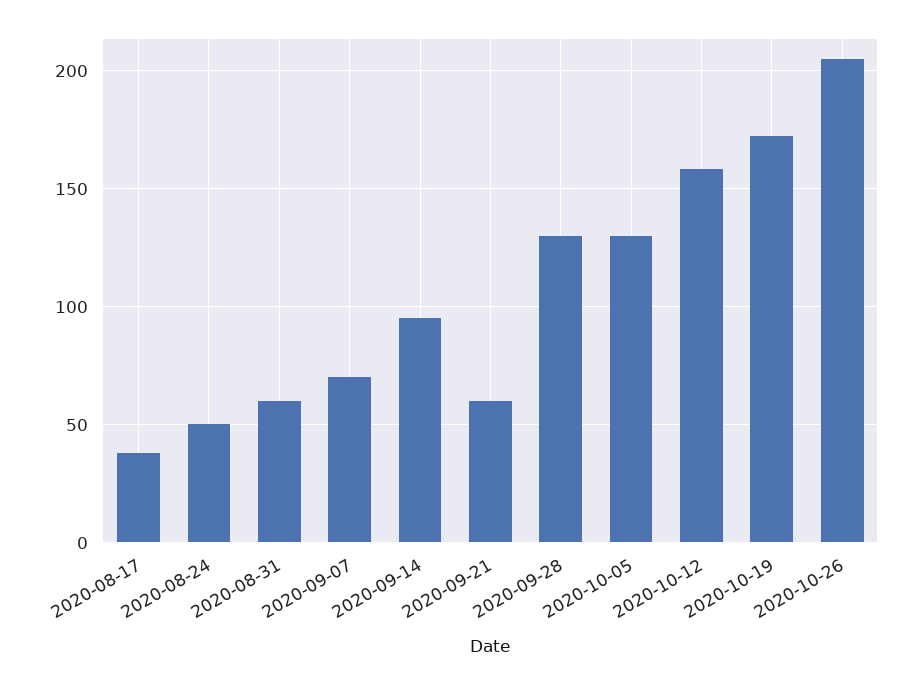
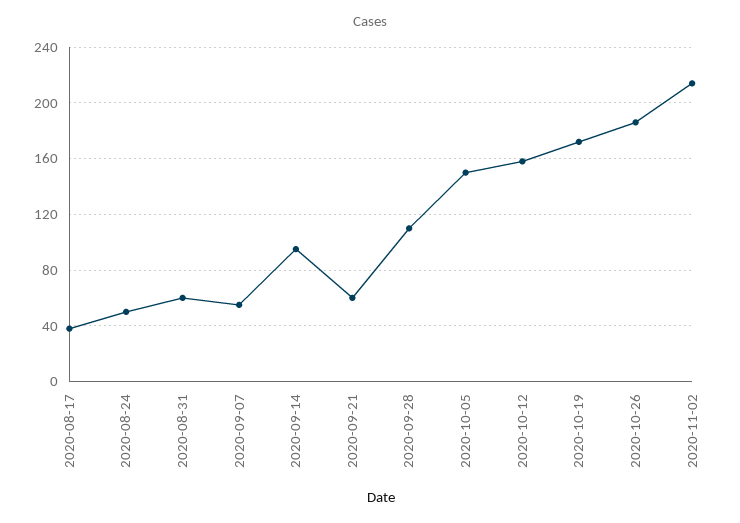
2020-09-07: 70 -> 55
2020-09-28: 130 -> 110
2020-10-05: 130 -> 150
2020-10-26: 205 -> 185
2020-11-02: none -> 215

